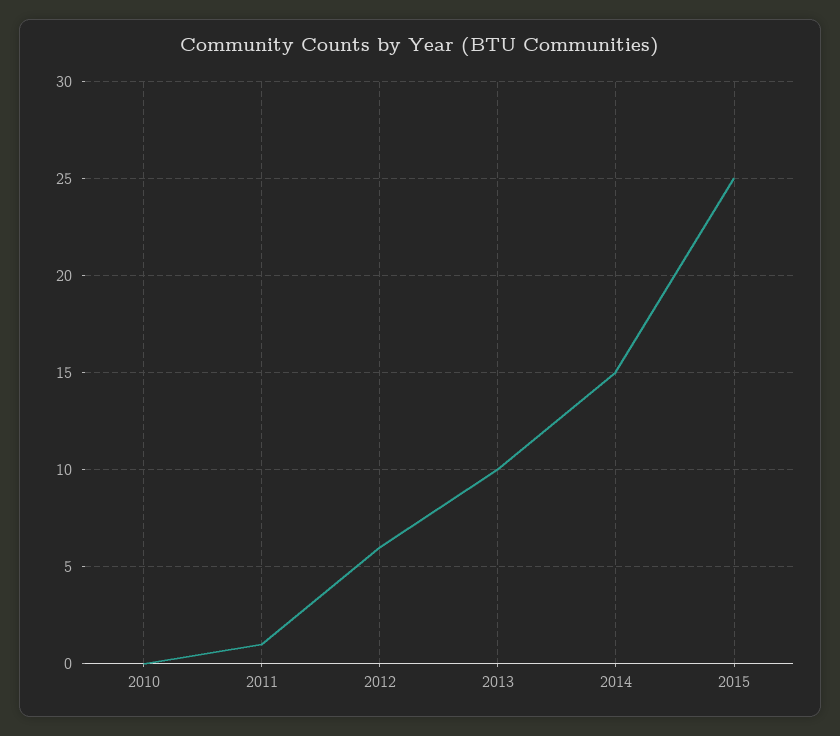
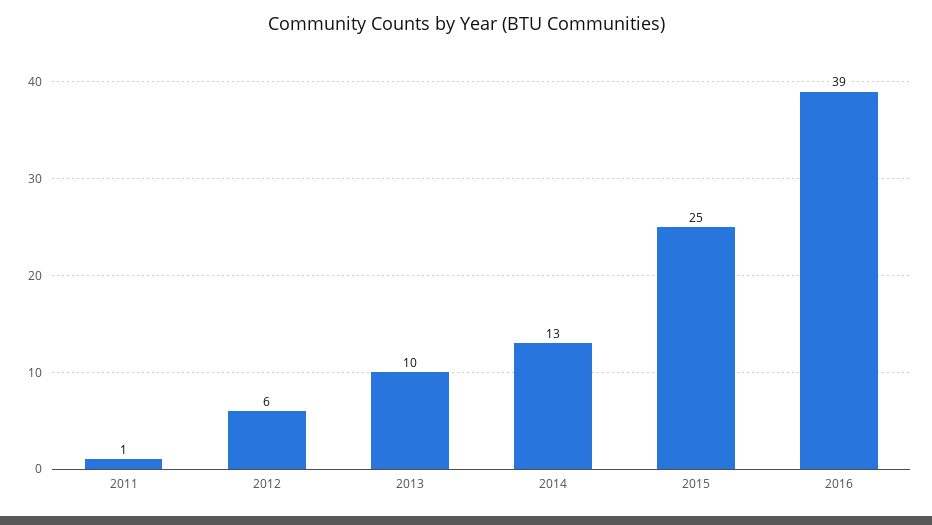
2010: 0 -> none
2014: 15 -> 13
2016: none -> 39

